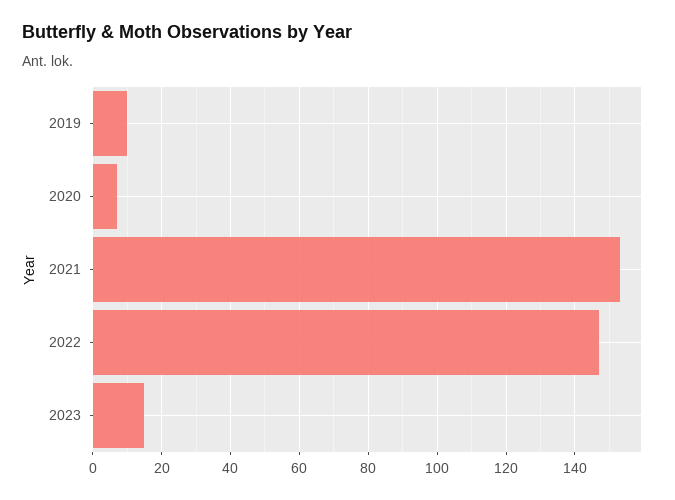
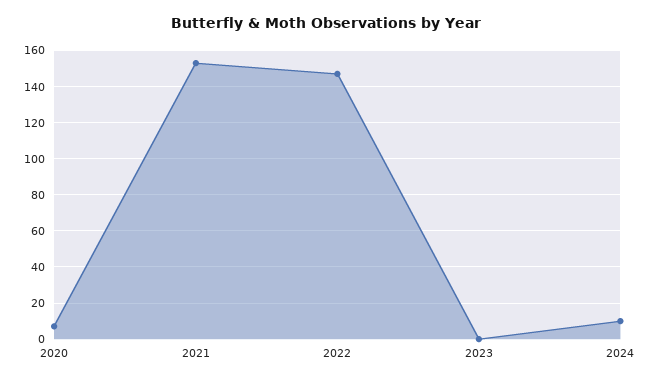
2019: 10 -> none
2023: 15 -> 0
2024: none -> 10

